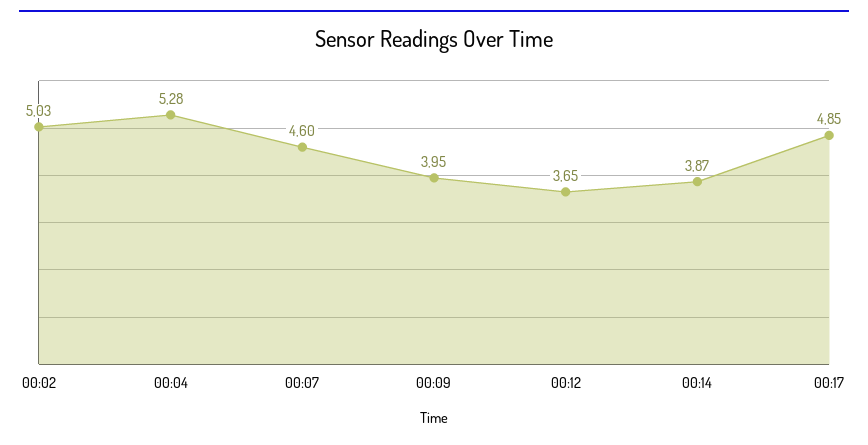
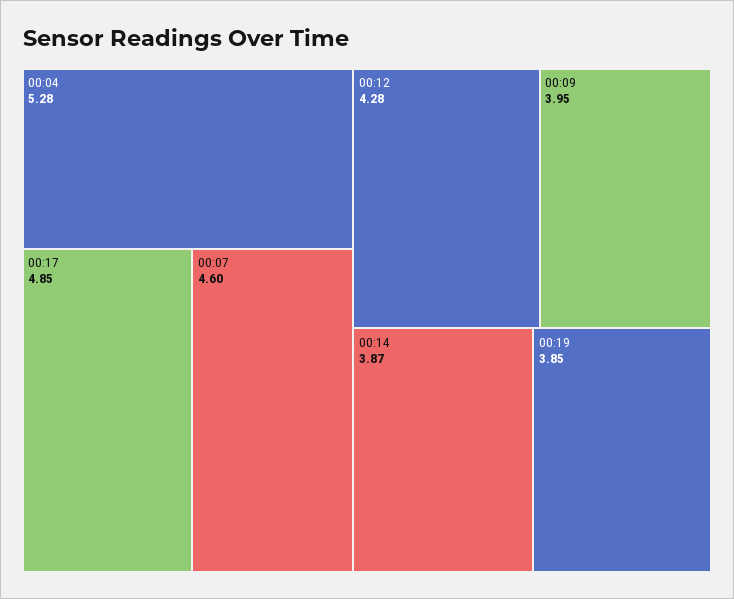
00:02: 5.03 -> none
00:12: 3.65 -> 4.28
00:19: none -> 3.85

